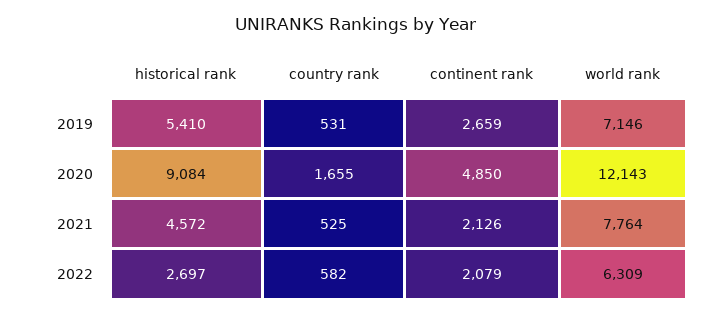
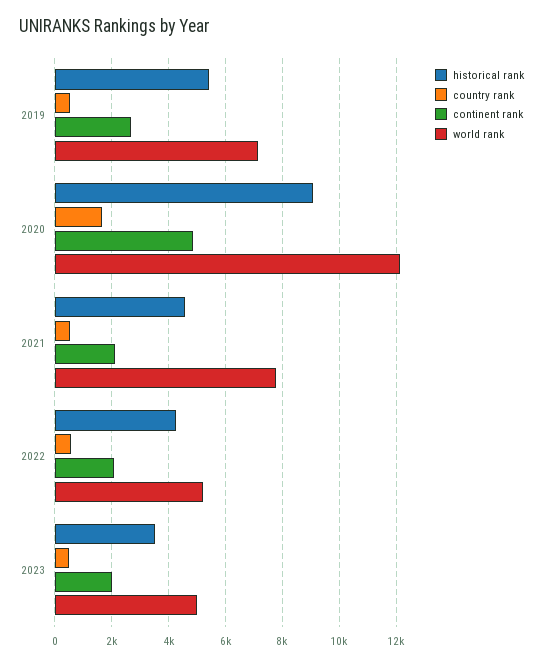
historical rank, 2022: 2697 -> 4250
world rank, 2022: 6309 -> 5250
historical rank, 2023: none -> 3500
country rank, 2023: none -> 500
continent rank, 2023: none -> 2000
world rank, 2023: none -> 5000

